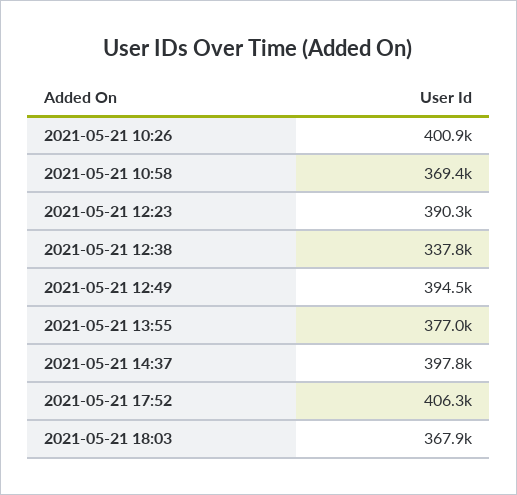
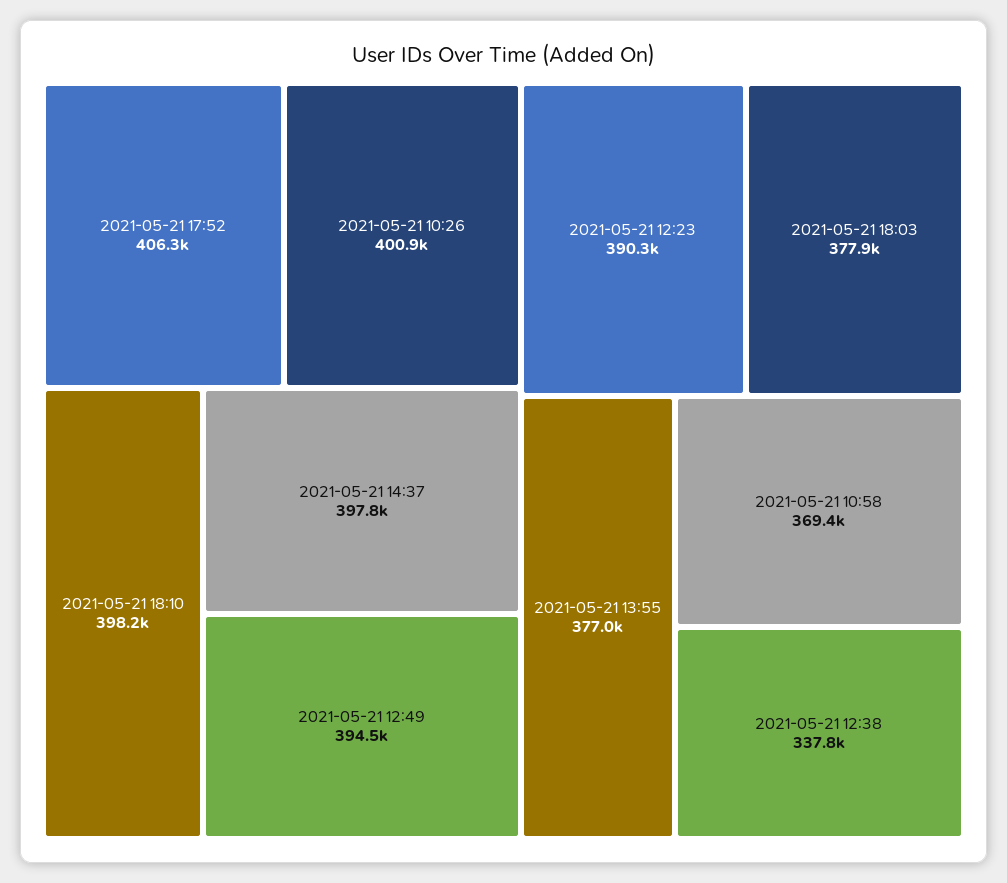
2021-05-21 18:03: 367900 -> 377900
2021-05-21 18:10: none -> 398200

